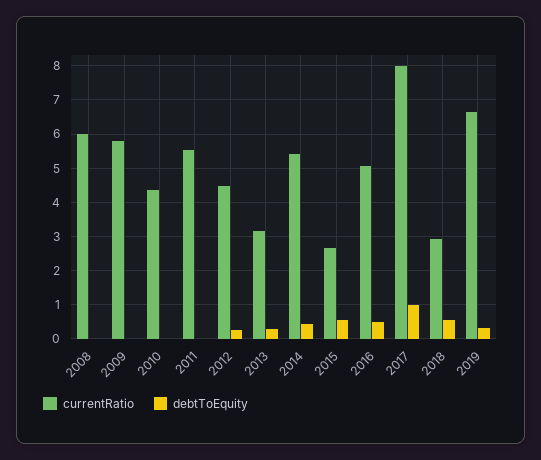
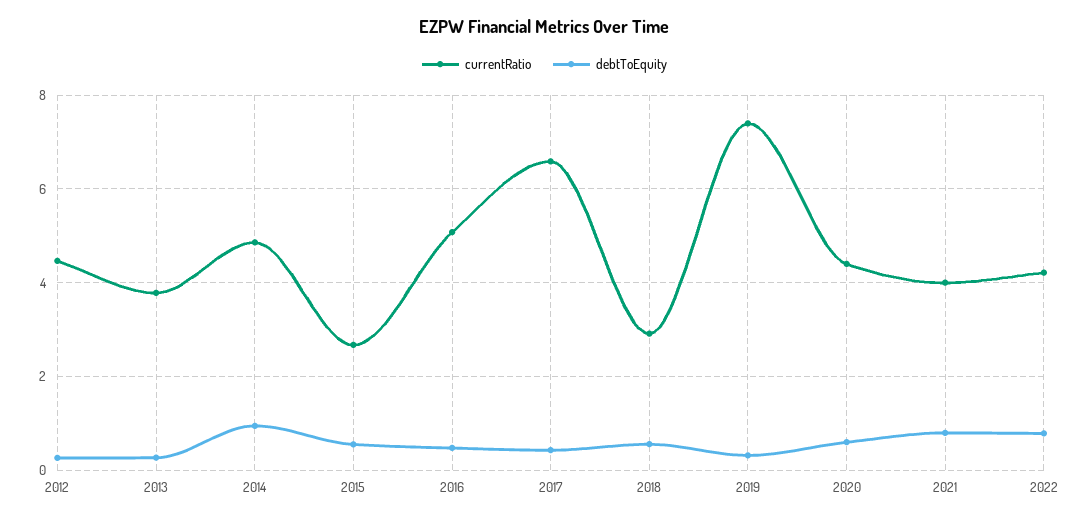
currentRatio, 2008: 6 -> none
debtToEquity, 2008: 0 -> none
currentRatio, 2009: 5.8 -> none
debtToEquity, 2009: 0 -> none
currentRatio, 2010: 4.4 -> none
debtToEquity, 2010: 0 -> none
currentRatio, 2011: 5.6 -> none
debtToEquity, 2011: 0 -> none
currentRatio, 2013: 3.2 -> 3.8
currentRatio, 2014: 5.4 -> 4.8
debtToEquity, 2014: 0.4 -> 1
currentRatio, 2017: 8 -> 6.6
debtToEquity, 2017: 1 -> 0.4
currentRatio, 2019: 6.6 -> 7.4
currentRatio, 2020: none -> 4.4
debtToEquity, 2020: none -> 0.6
currentRatio, 2021: none -> 4
debtToEquity, 2021: none -> 0.8
currentRatio, 2022: none -> 4.2
debtToEquity, 2022: none -> 0.8

